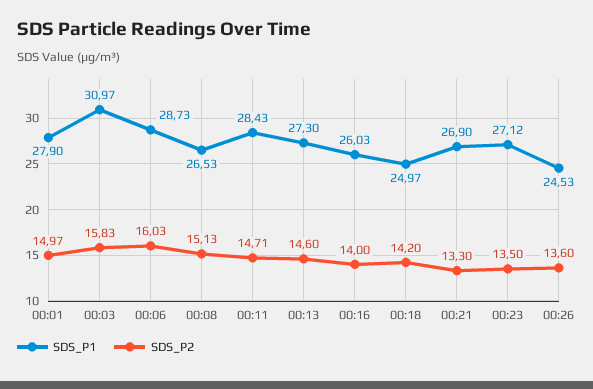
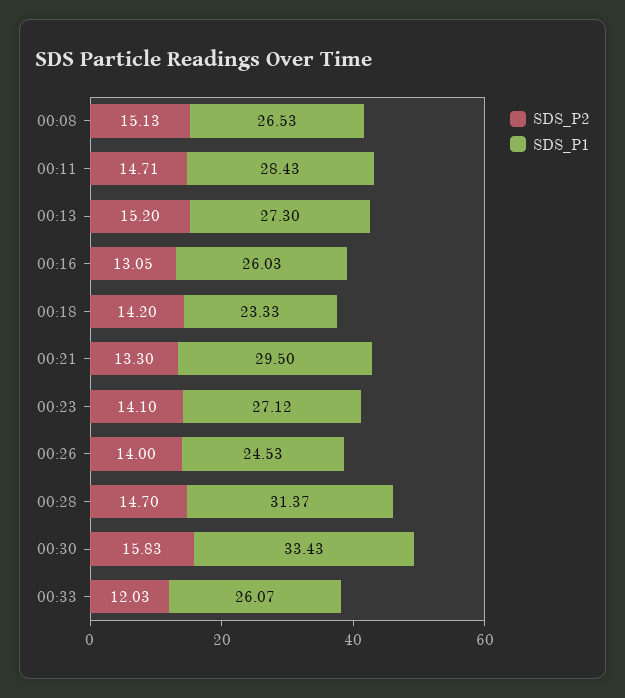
SDS_P1, 00:01: 27.9 -> none
SDS_P2, 00:01: 14.97 -> none
SDS_P1, 00:03: 30.97 -> none
SDS_P2, 00:03: 15.83 -> none
SDS_P1, 00:06: 28.73 -> none
SDS_P2, 00:06: 16.03 -> none
SDS_P2, 00:13: 14.6 -> 15.2
SDS_P2, 00:16: 14 -> 13.05
SDS_P1, 00:18: 24.97 -> 23.33
SDS_P1, 00:21: 26.9 -> 29.5
SDS_P2, 00:23: 13.5 -> 14.1
SDS_P2, 00:26: 13.6 -> 14
SDS_P2, 00:28: none -> 14.7
SDS_P1, 00:28: none -> 31.37
SDS_P2, 00:30: none -> 15.83
SDS_P1, 00:30: none -> 33.43
SDS_P2, 00:33: none -> 12.03
SDS_P1, 00:33: none -> 26.07

